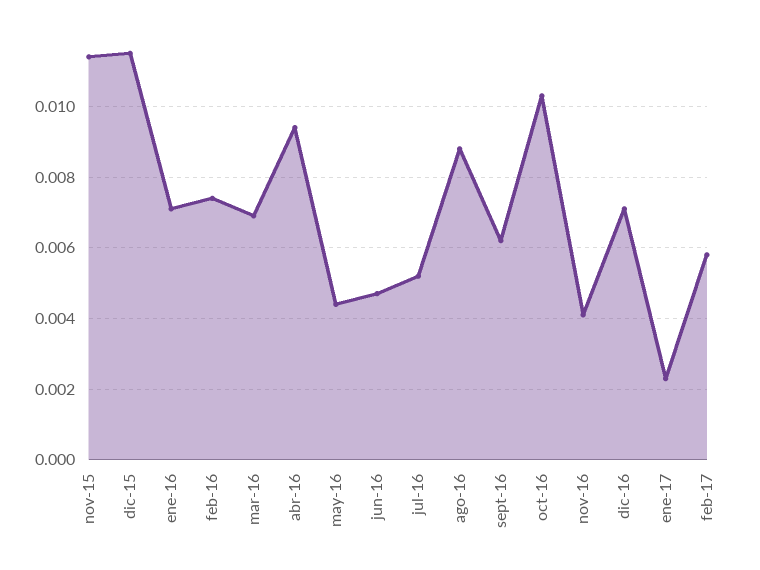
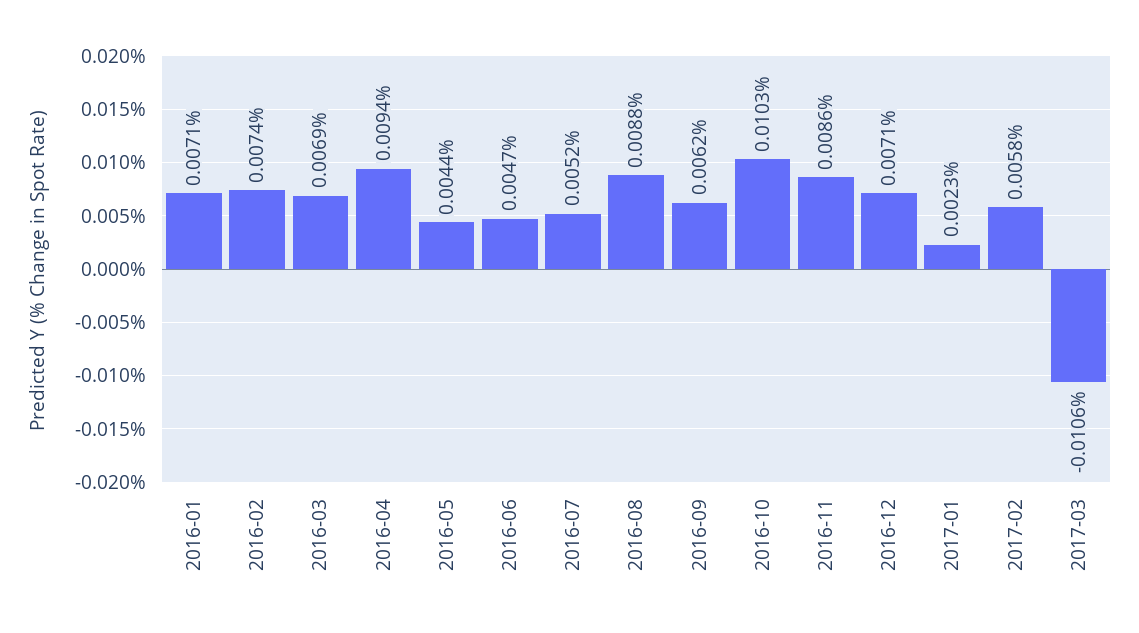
nov-15: 0.0115 -> none
dic-15: 0.0115 -> none
nov-16: 0.004 -> 0.0086
2017-03: none -> -0.0106

